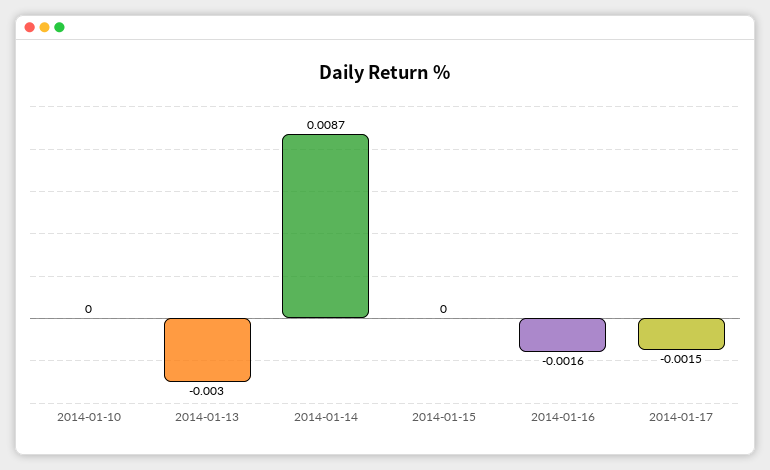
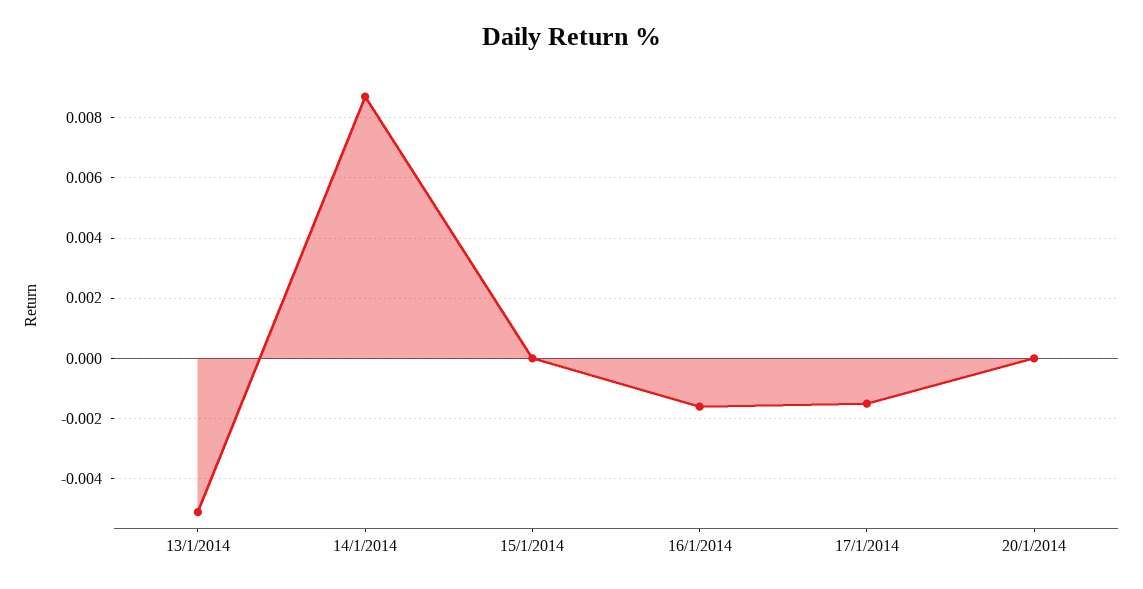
2014-01-10: 0 -> none
2014-01-13: -0.003 -> -0.005
20/1/2014: none -> 0

